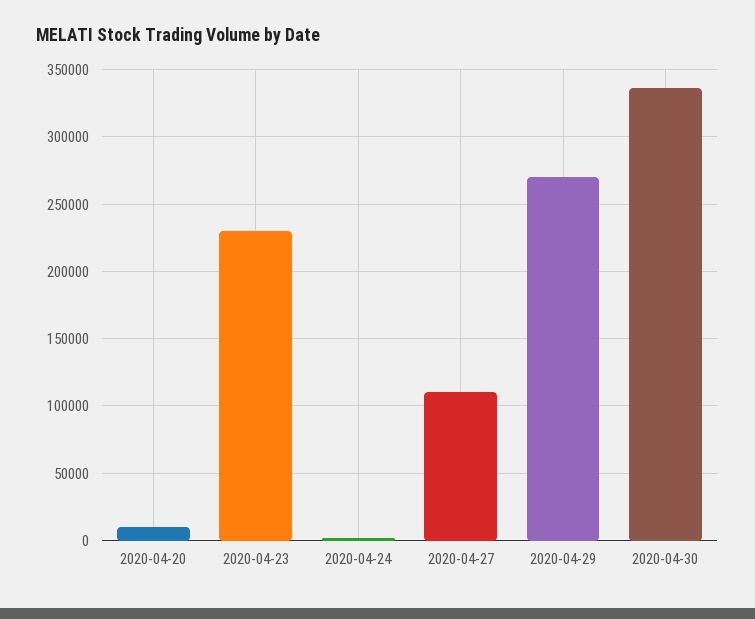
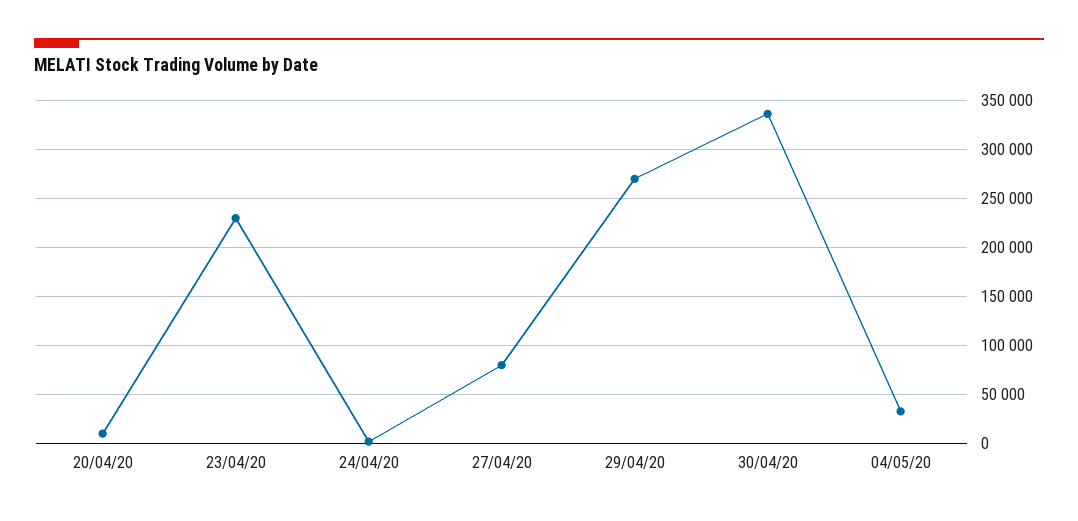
2020-04-27: 110000 -> 80000
04/05/20: none -> 30000

